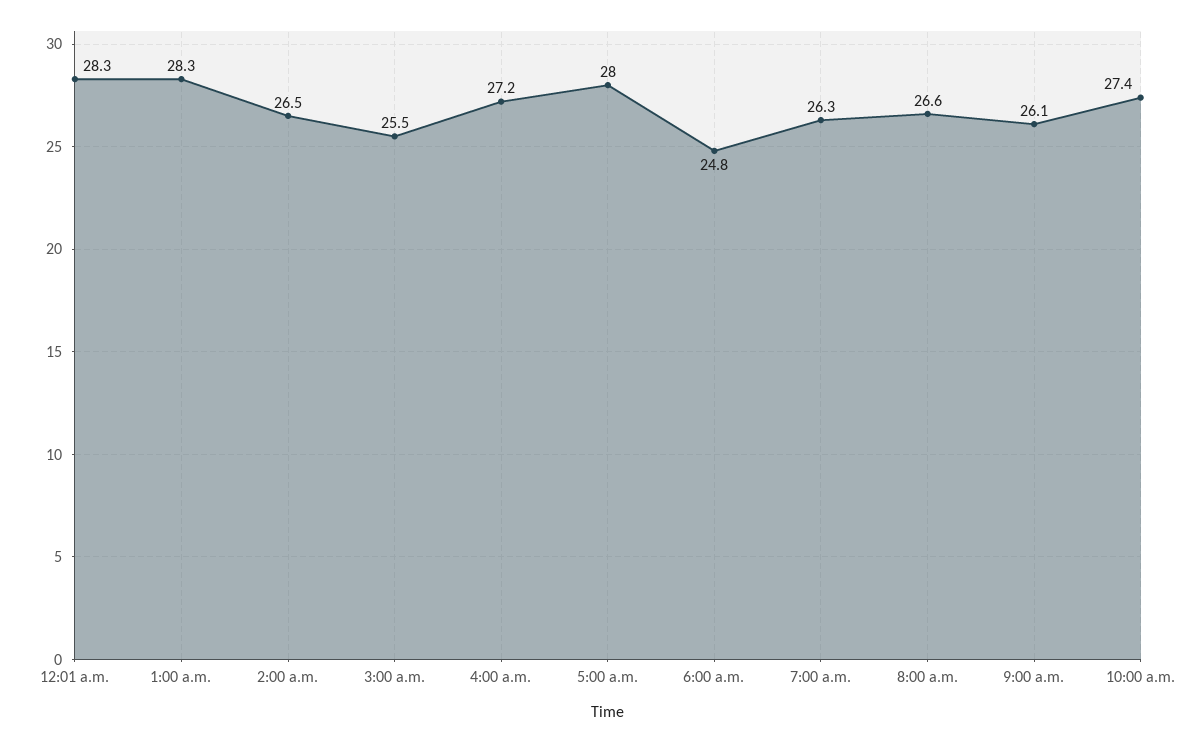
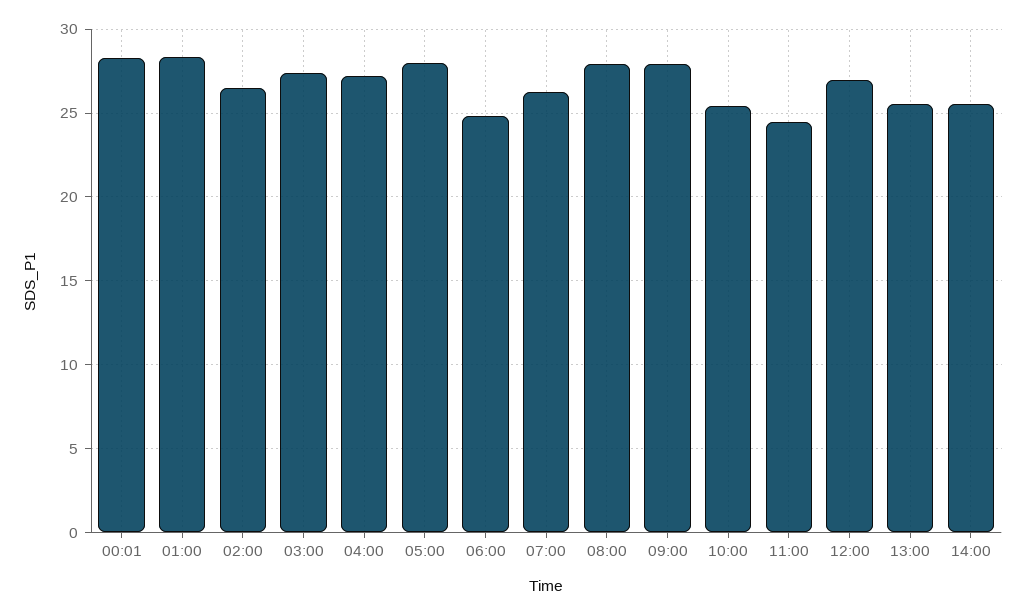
3:00 a.m.: 25.5 -> 27.5
8:00 a.m.: 26.6 -> 28
9:00 a.m.: 26.1 -> 28
10:00 a.m.: 27.4 -> 25.5
11:00: none -> 24.5
12:00: none -> 27
13:00: none -> 25.5
14:00: none -> 25.5

